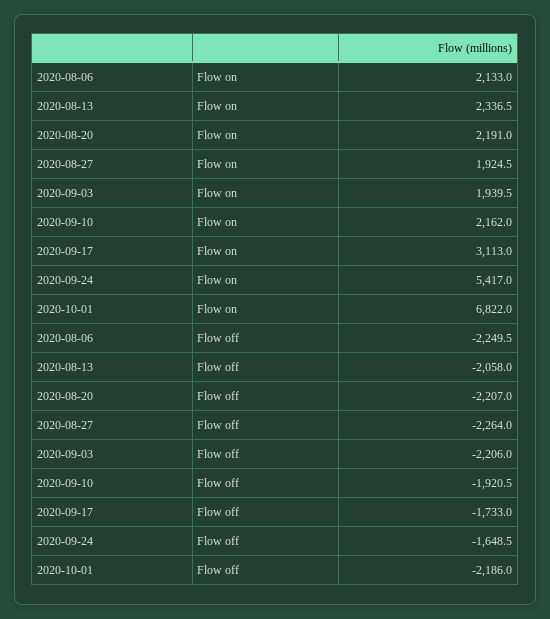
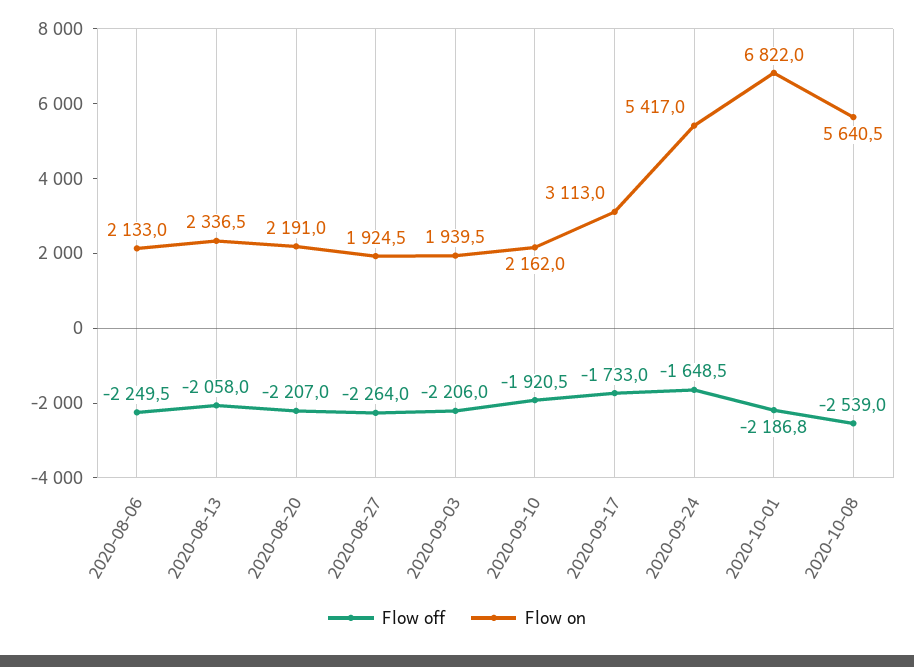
Flow off, 2020-10-01: -2186 -> -2186.8
Flow off, 2020-10-08: none -> -2539
Flow on, 2020-10-08: none -> 5640.5

